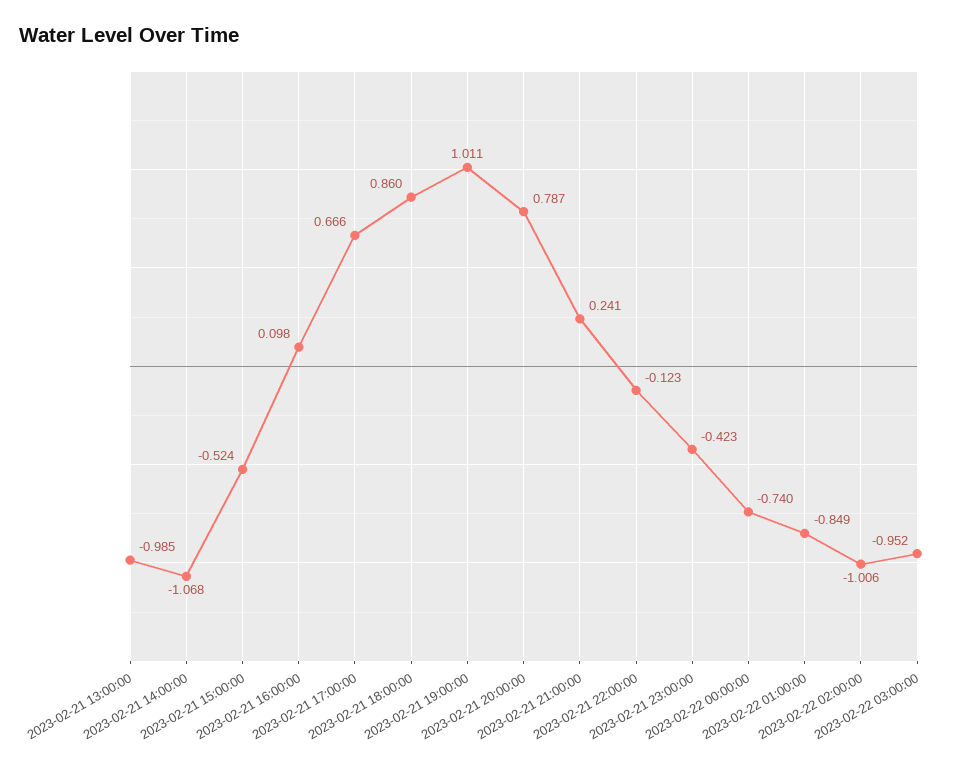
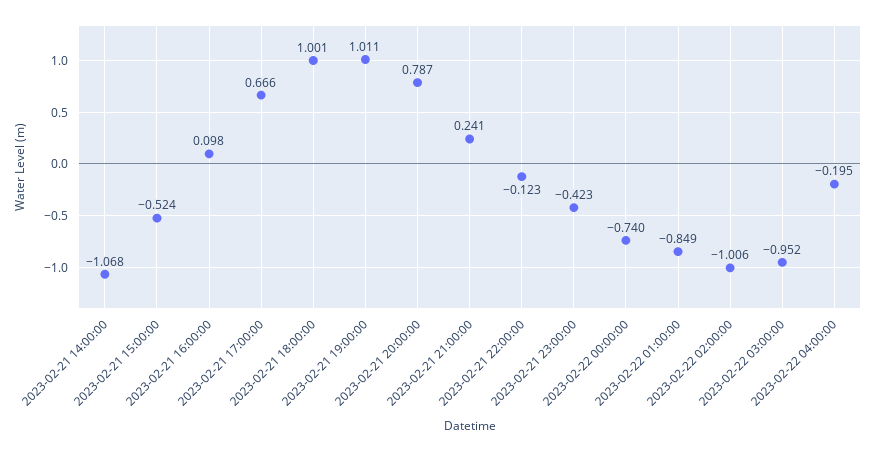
2023-02-21 13:00:00: -0.985 -> none
2023-02-21 18:00:00: 0.86 -> 1.001
2023-02-22 04:00:00: none -> -0.195

